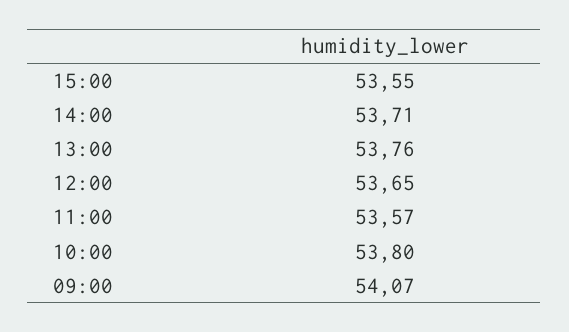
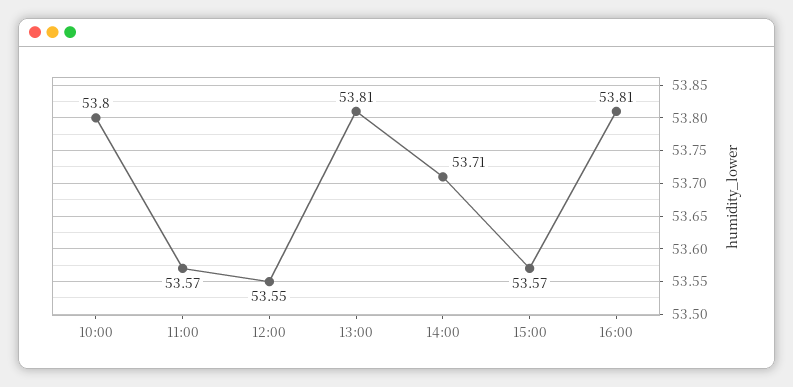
15:00: 53.55 -> 53.57
13:00: 53.76 -> 53.81
12:00: 53.65 -> 53.55
09:00: 54.07 -> none
16:00: none -> 53.81

